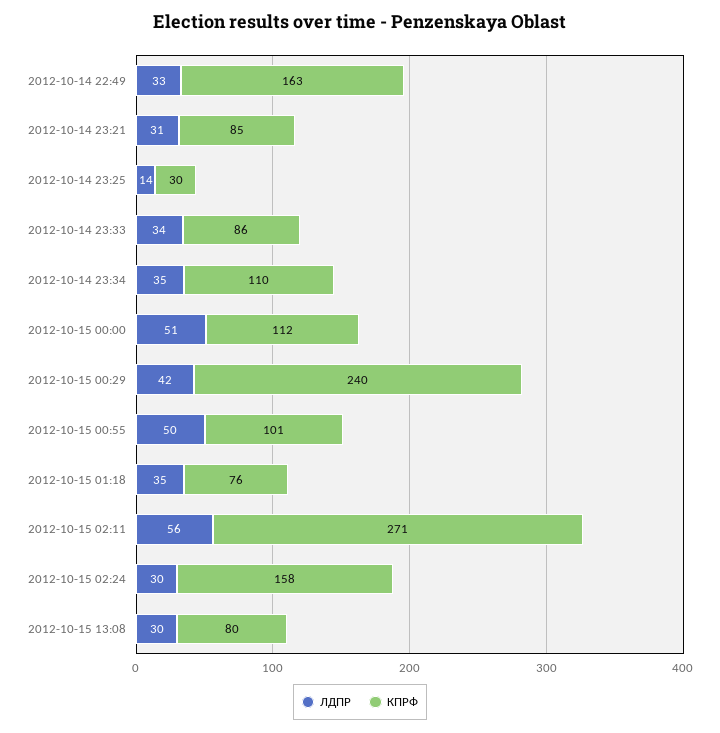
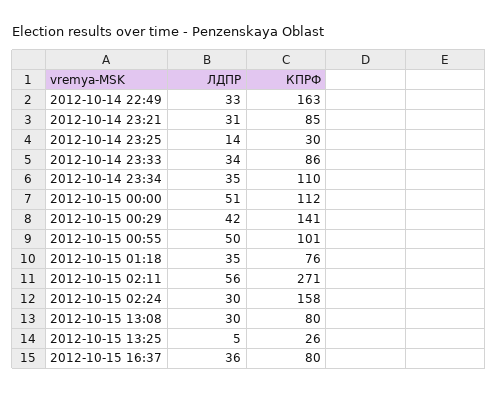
КПРФ, 2012-10-15 00:29: 240 -> 141
ЛДПР, 2012-10-15 13:25: none -> 5
КПРФ, 2012-10-15 13:25: none -> 26
ЛДПР, 2012-10-15 16:37: none -> 36
КПРФ, 2012-10-15 16:37: none -> 80

